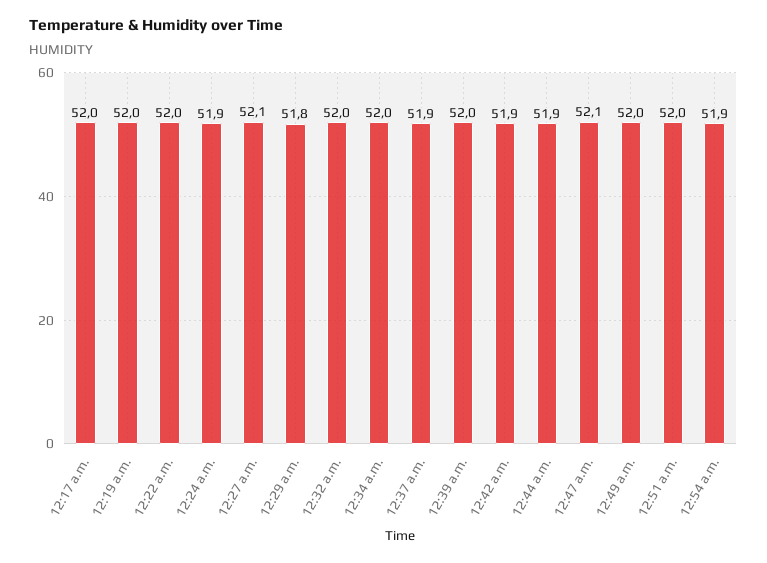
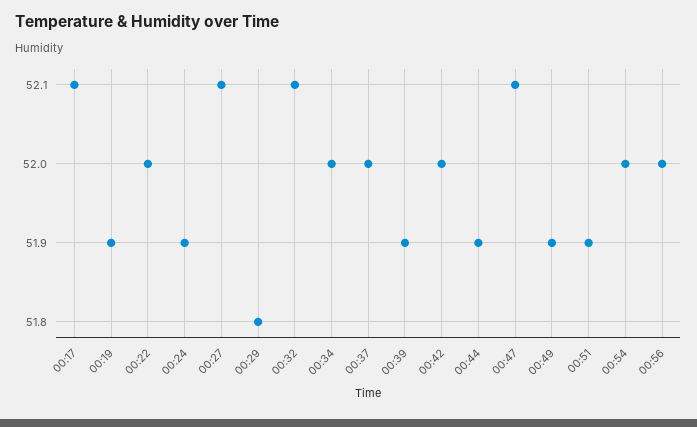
12:17 a.m.: 52 -> 52.1
12:19 a.m.: 52 -> 51.9
12:32 a.m.: 52 -> 52.1
12:37 a.m.: 51.9 -> 52
12:39 a.m.: 52 -> 51.9
12:42 a.m.: 51.9 -> 52
12:49 a.m.: 52 -> 51.9
12:51 a.m.: 52 -> 51.9
12:54 a.m.: 51.9 -> 52
00:56: none -> 52

